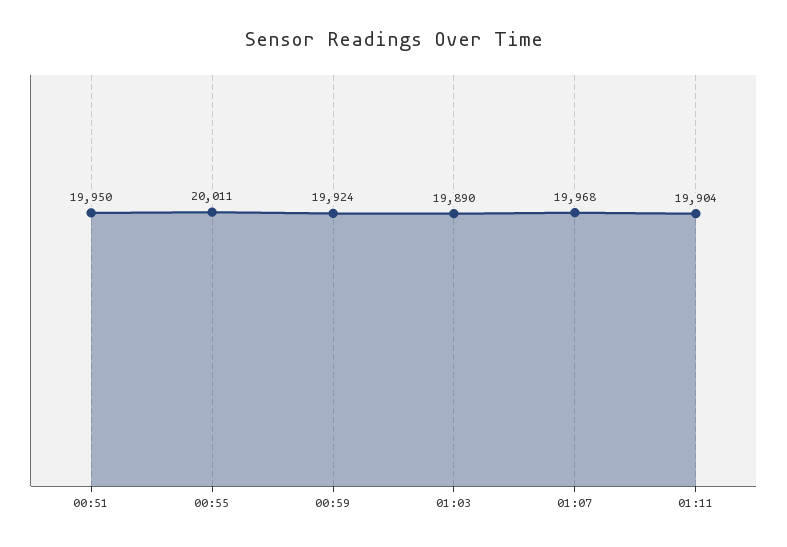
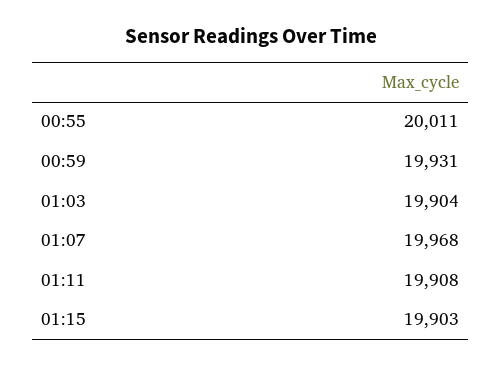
00:51: 19950 -> none
00:59: 19924 -> 19931
01:03: 19890 -> 19904
01:11: 19904 -> 19908
01:15: none -> 19903

